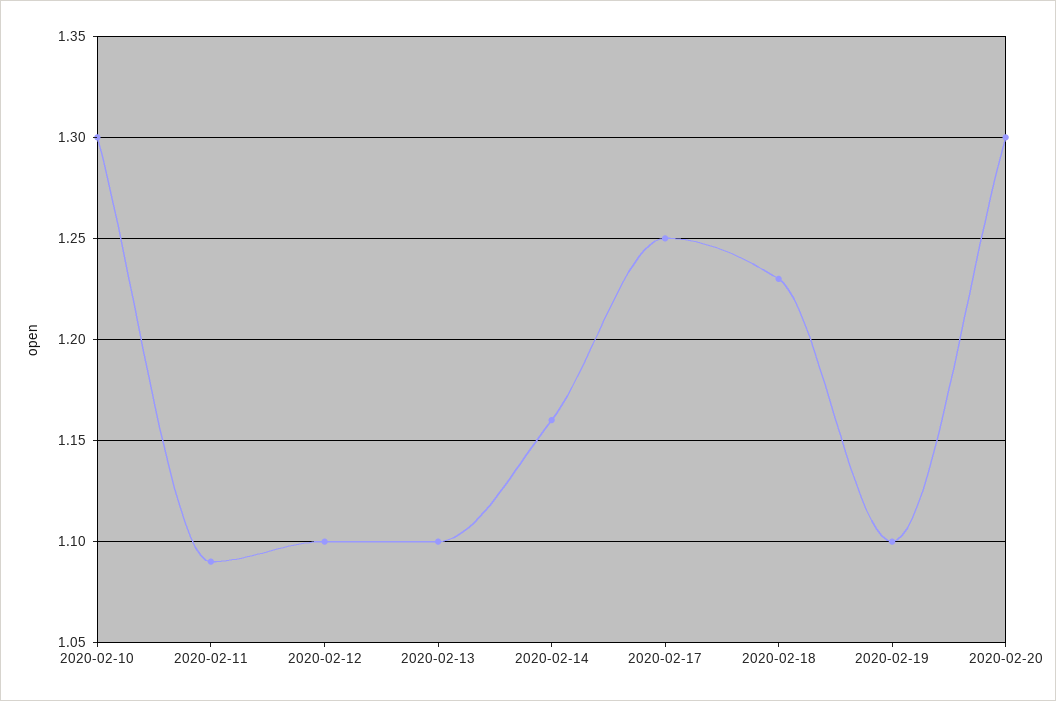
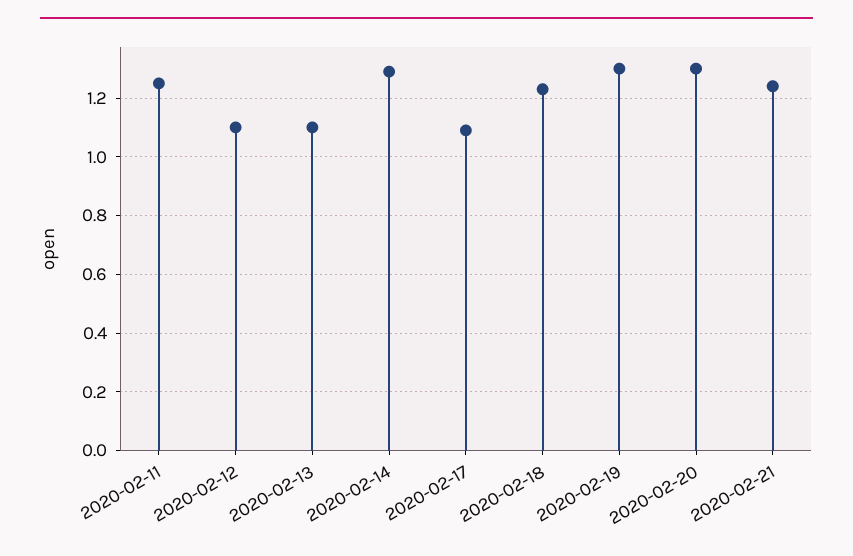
2020-02-10: 1.3 -> none
2020-02-11: 1.09 -> 1.25
2020-02-14: 1.16 -> 1.3
2020-02-17: 1.25 -> 1.1
2020-02-19: 1.1 -> 1.3
2020-02-21: none -> 1.25

